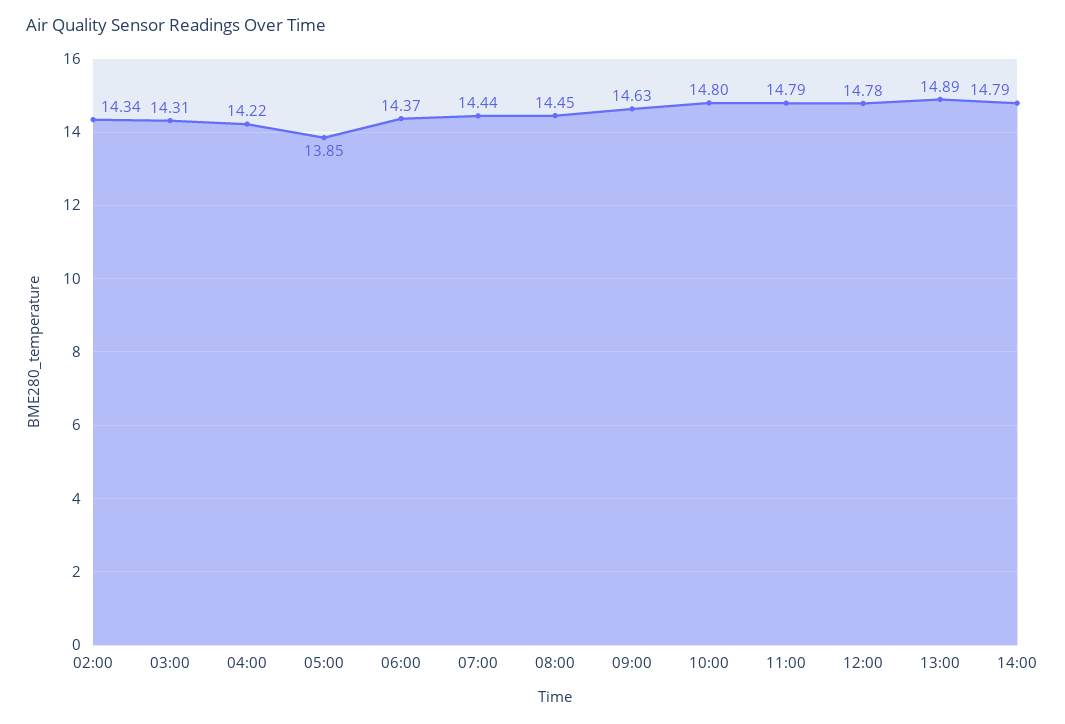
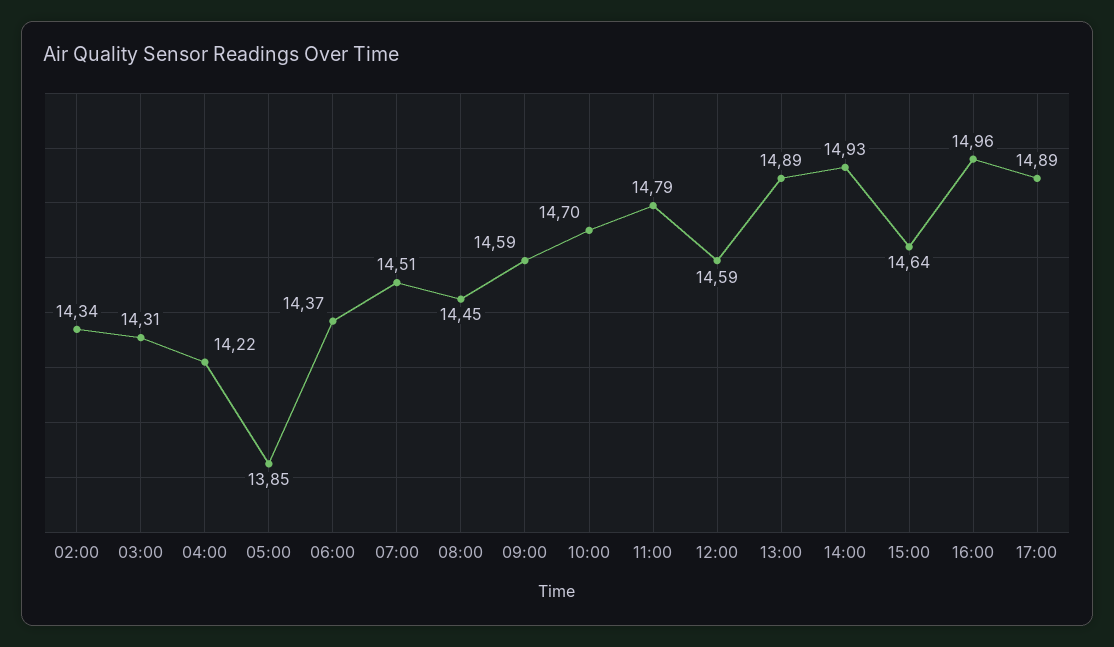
07:00: 14.44 -> 14.51
09:00: 14.63 -> 14.59
10:00: 14.8 -> 14.7
12:00: 14.78 -> 14.59
14:00: 14.79 -> 14.93
15:00: none -> 14.64
16:00: none -> 14.96
17:00: none -> 14.89

